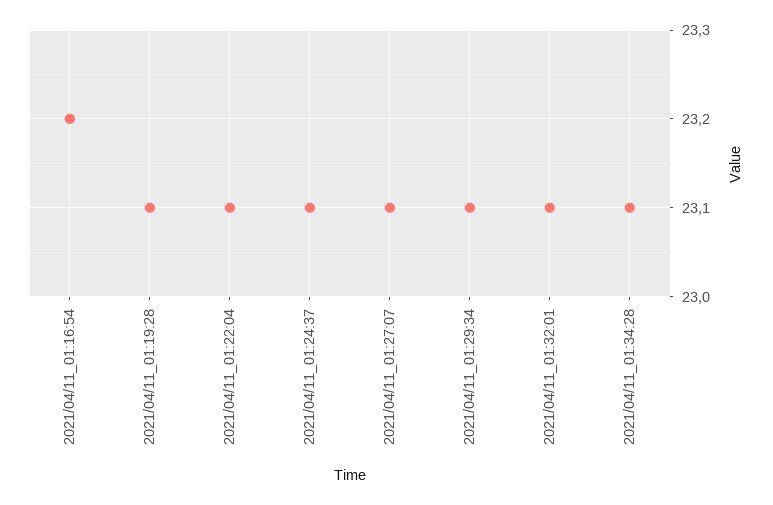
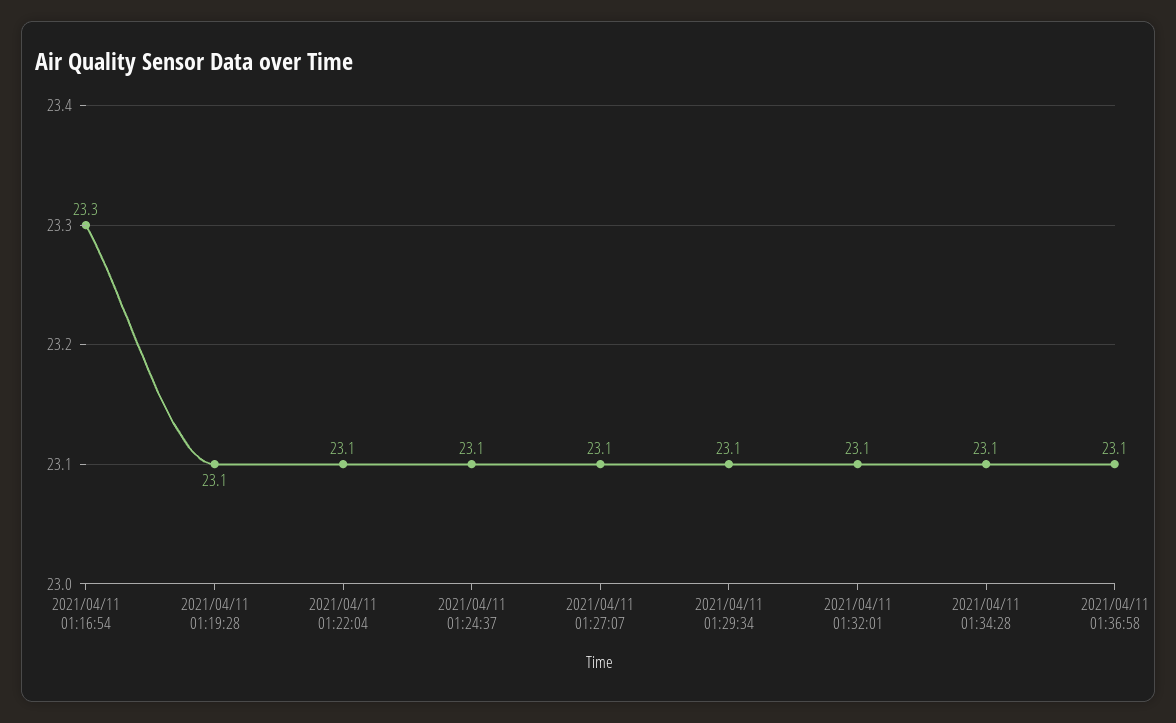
2021/04/11_01:16:54: 23.2 -> 23.3
2021/04/11 01:36:58: none -> 23.1

